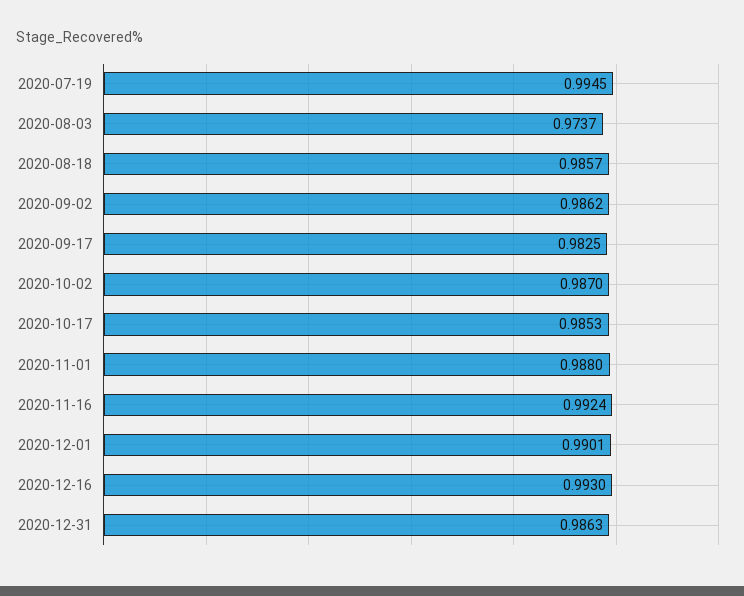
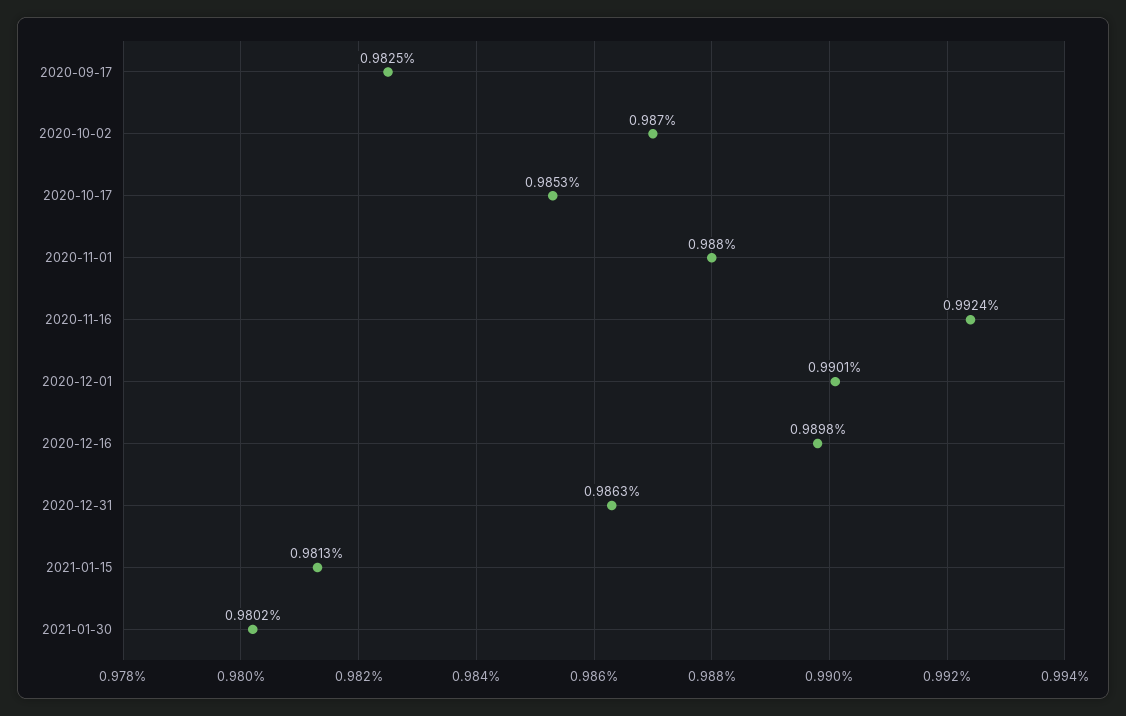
2020-07-19: 0.9945 -> none
2020-08-03: 0.9737 -> none
2020-08-18: 0.9857 -> none
2020-09-02: 0.9862 -> none
2020-12-16: 0.993 -> 0.9898
2021-01-15: none -> 0.9813
2021-01-30: none -> 0.9802

